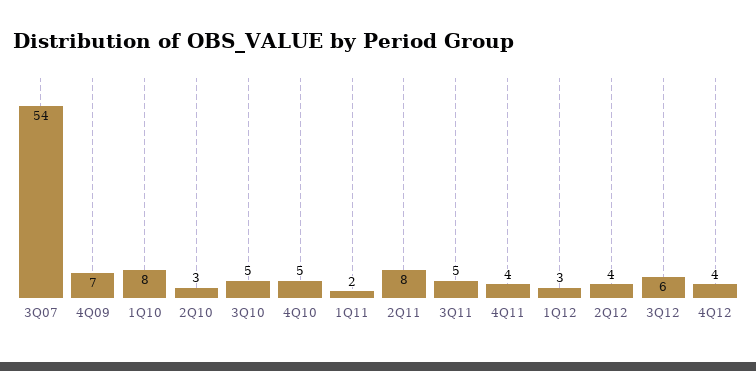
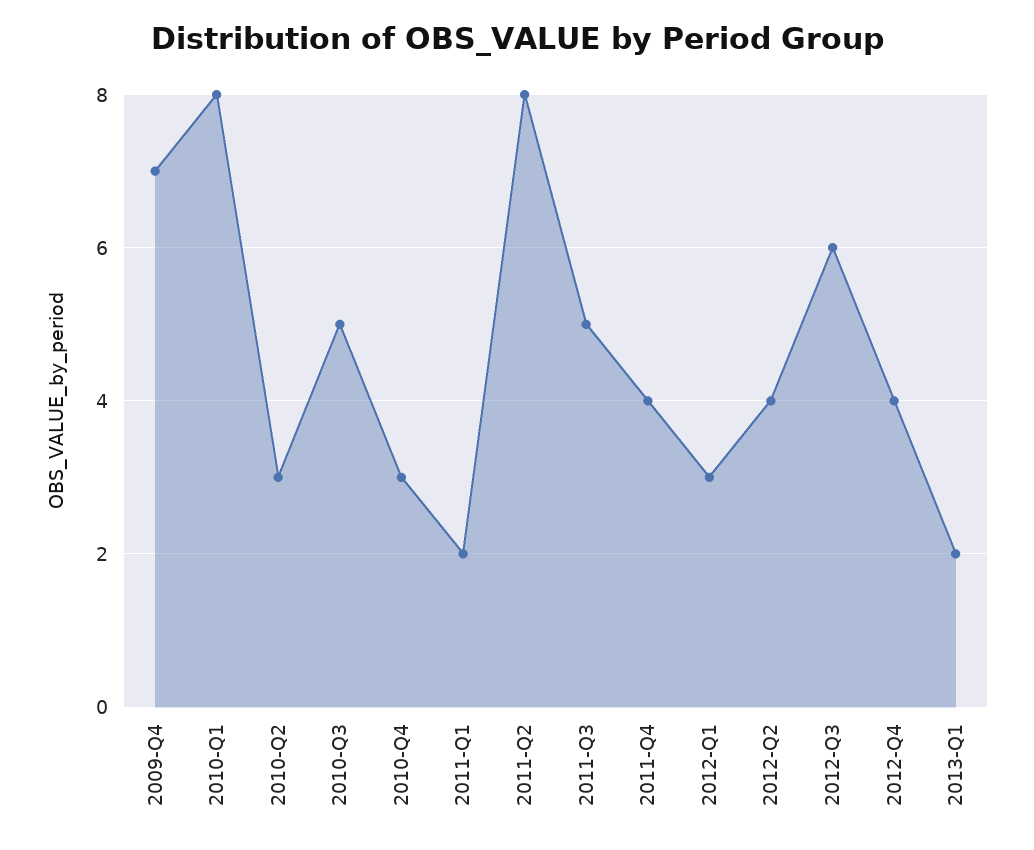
3Q07: 54 -> none
4Q10: 5 -> 3
2013-Q1: none -> 2

